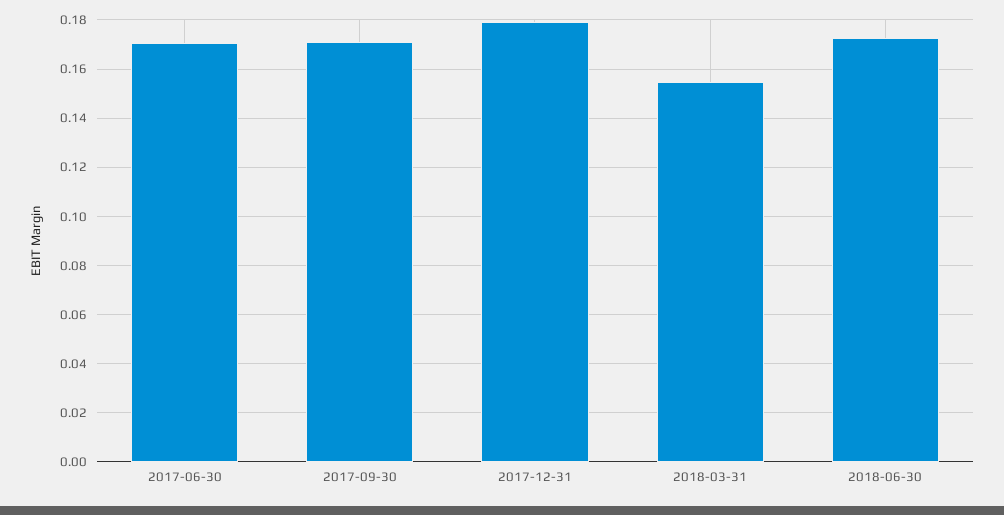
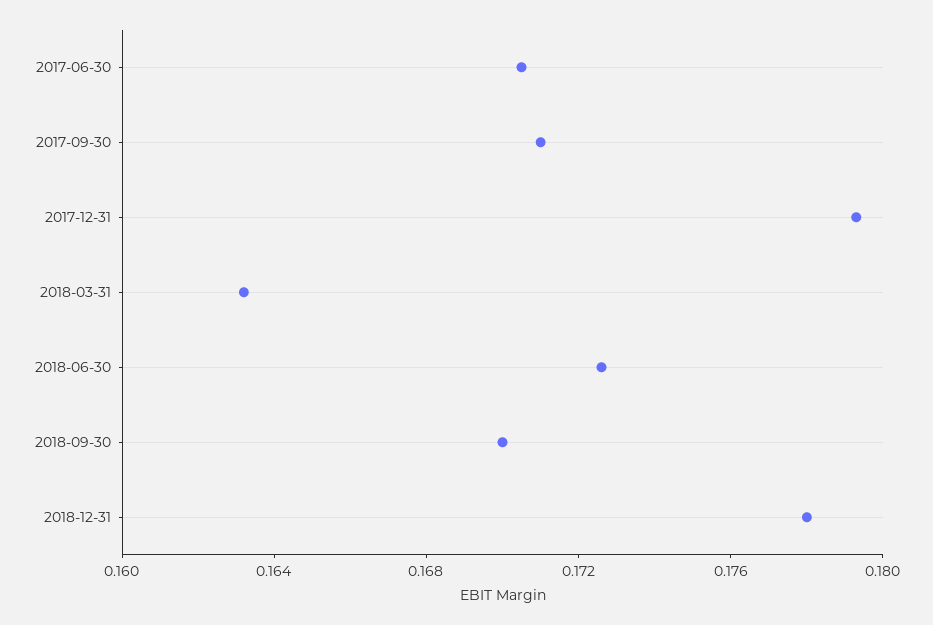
2018-03-31: 0.155 -> 0.163
2018-09-30: none -> 0.17
2018-12-31: none -> 0.178

